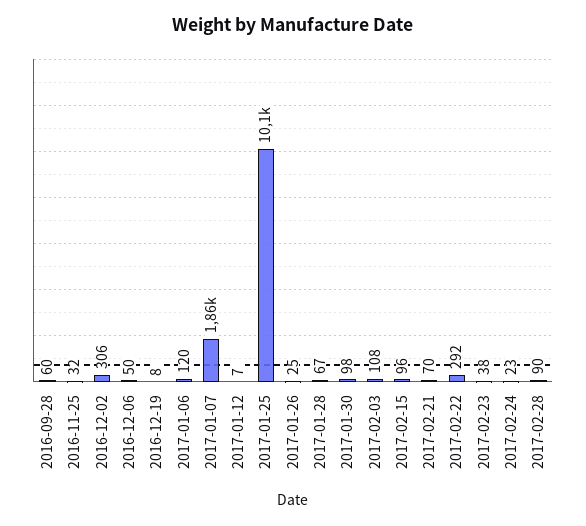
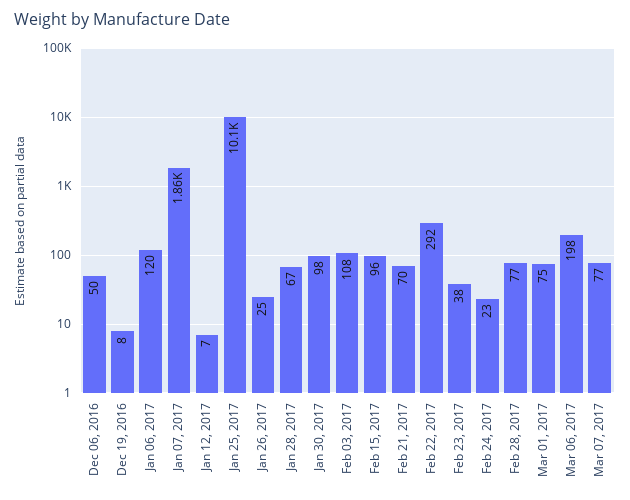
2016-09-28: 60 -> none
2016-11-25: 32 -> none
2016-12-02: 306 -> none
2017-02-28: 90 -> 77
Mar 01, 2017: none -> 75
Mar 06, 2017: none -> 198
Mar 07, 2017: none -> 77

